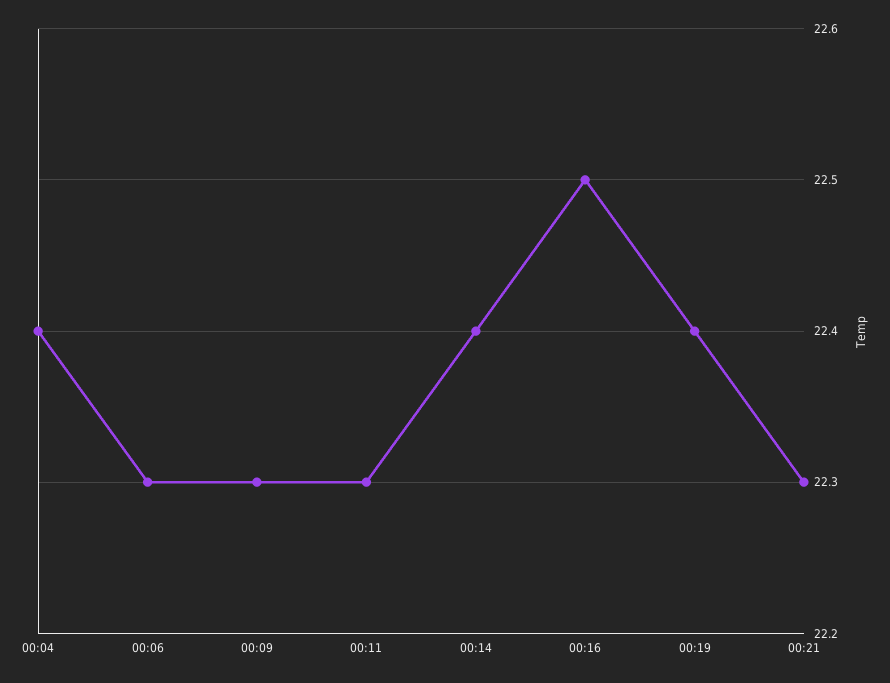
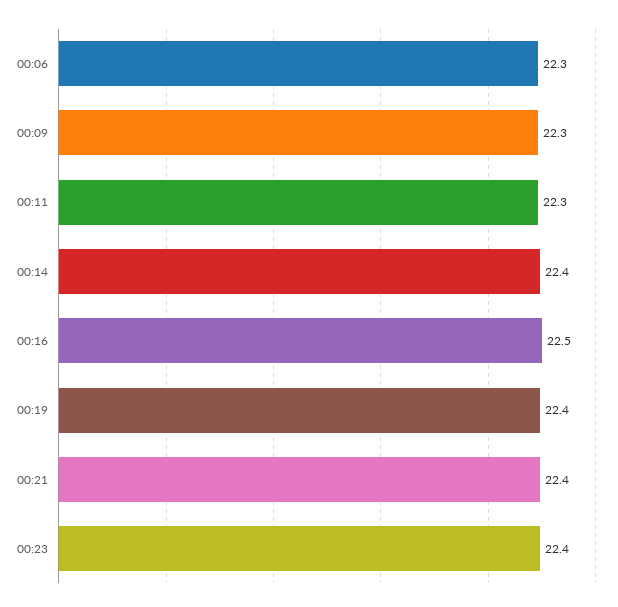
00:04: 22.4 -> none
00:21: 22.3 -> 22.4
00:23: none -> 22.4

